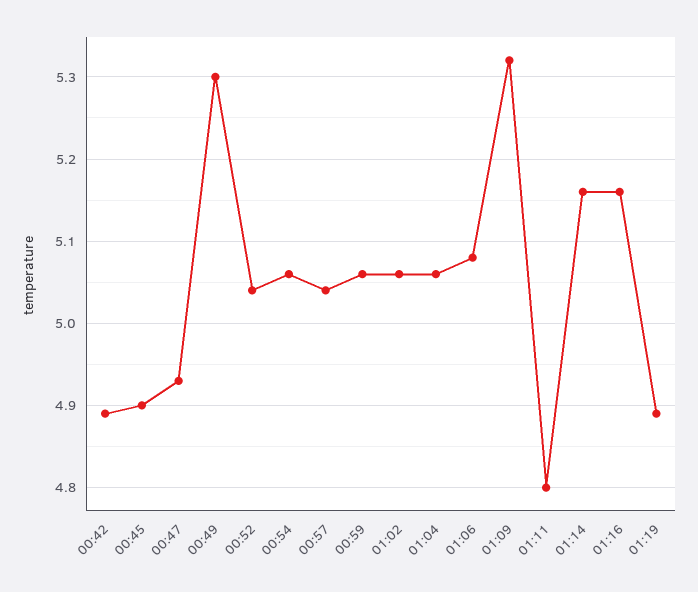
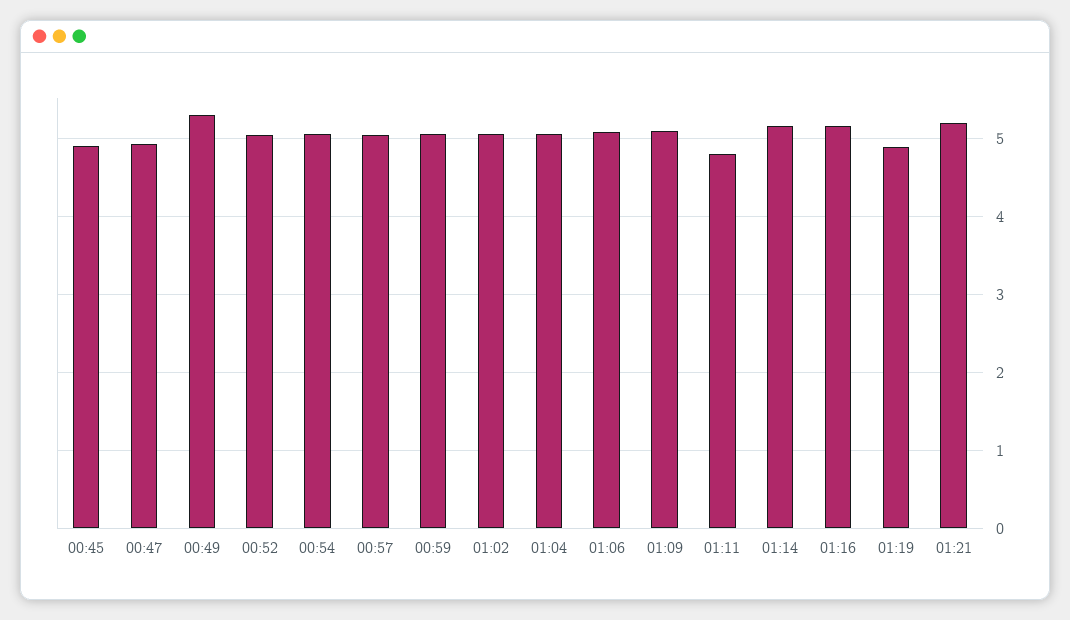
00:42: 4.89 -> none
01:09: 5.32 -> 5.1
01:21: none -> 5.2

